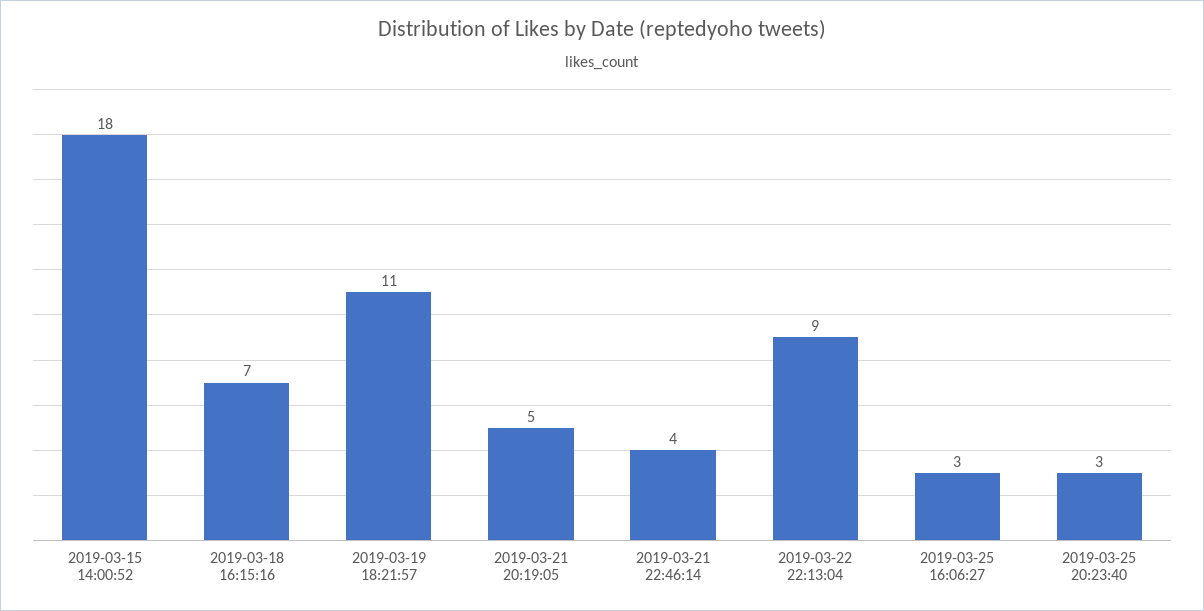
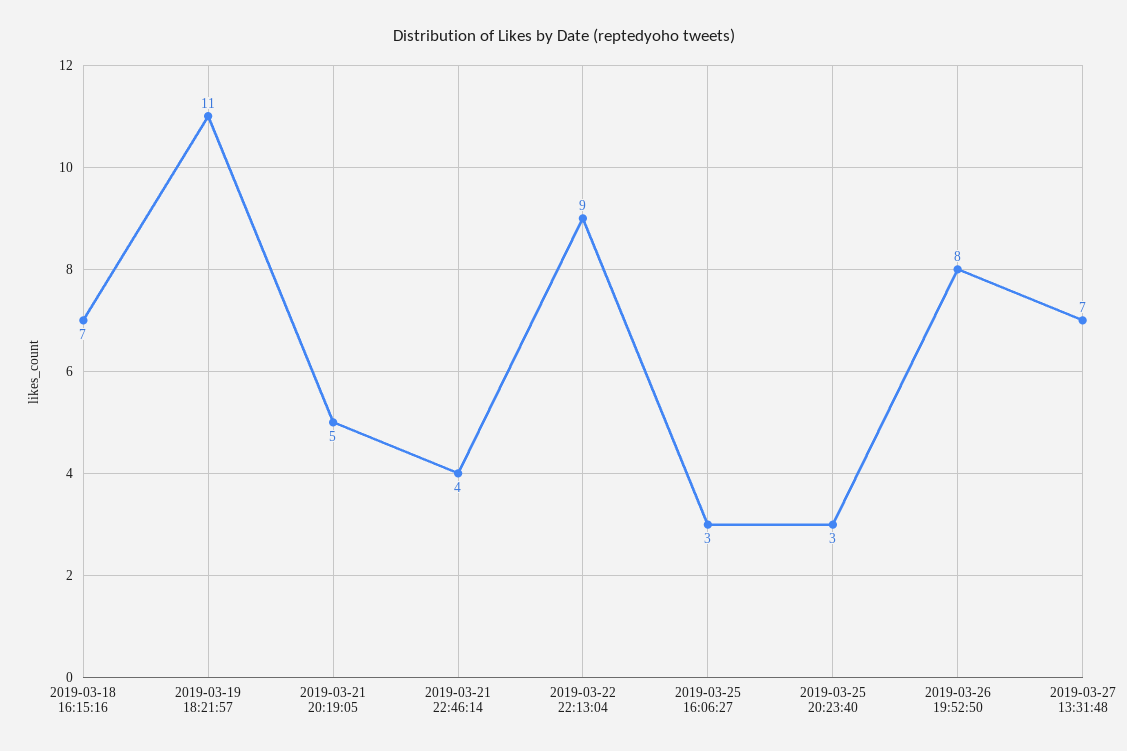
2019-03-15 14:00:52: 18 -> none
2019-03-26 19:52:50: none -> 8
2019-03-27 13:31:48: none -> 7

